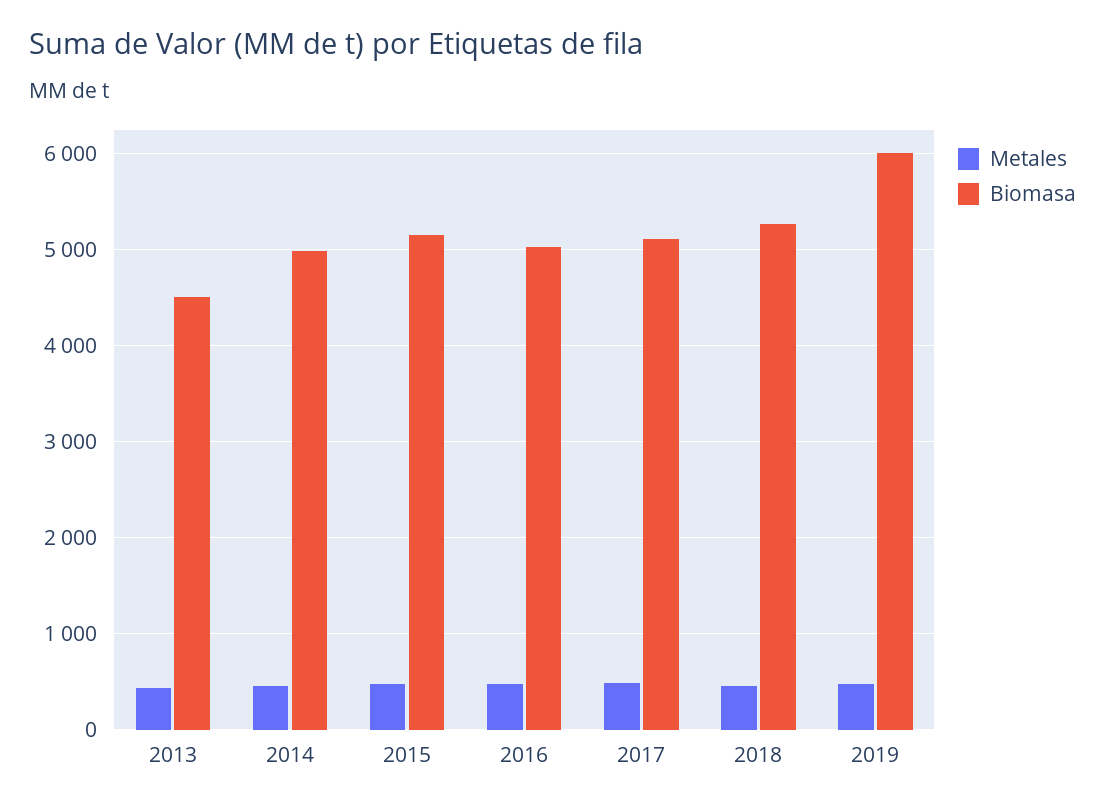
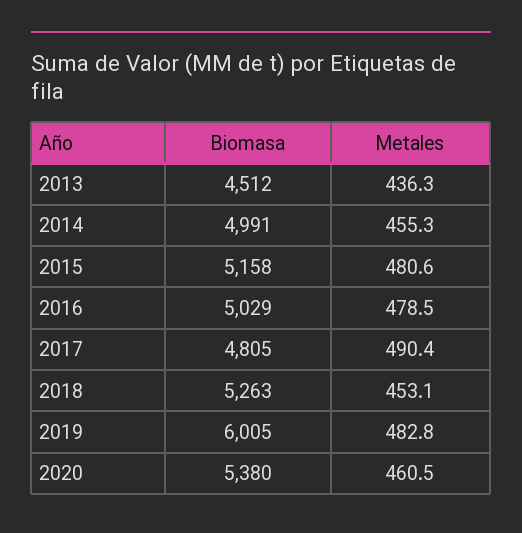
Biomasa, 2017: 5100 -> 4805
Biomasa, 2020: none -> 5380
Metales, 2020: none -> 460.5

